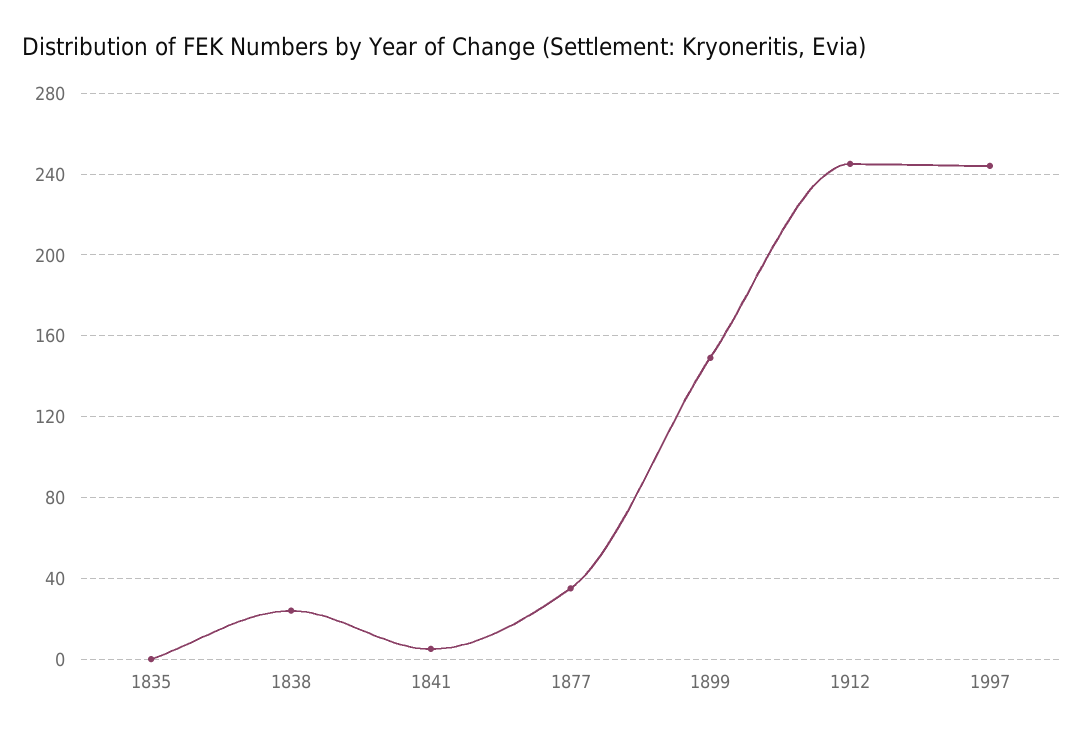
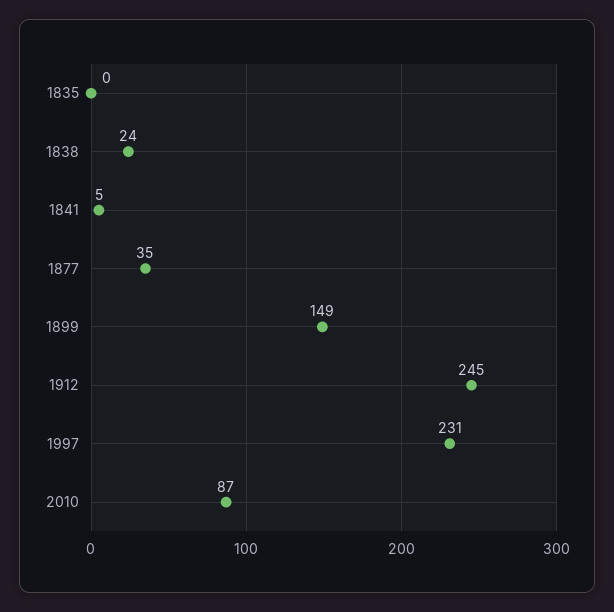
1997: 245 -> 231
2010: none -> 87

